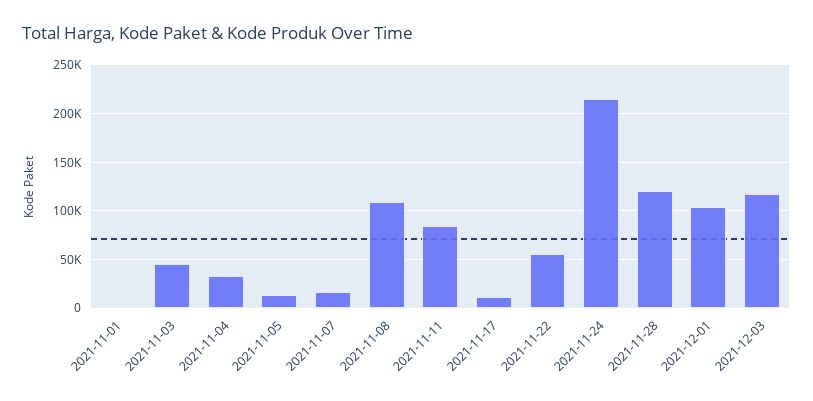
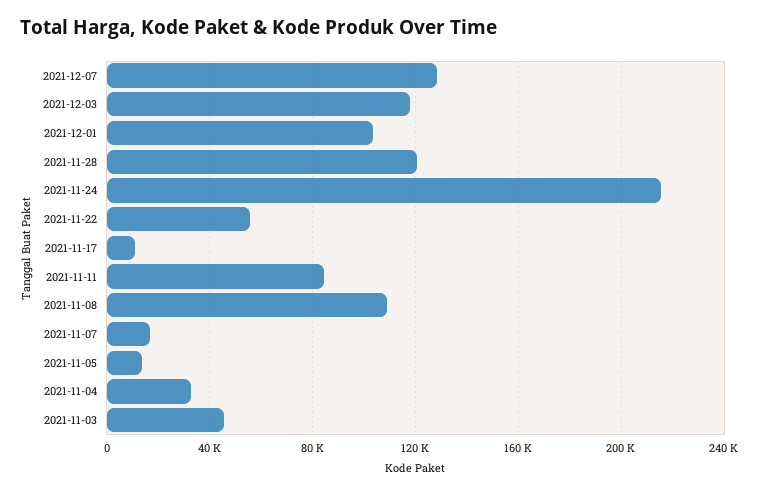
2021-11-01: 0 -> none
2021-12-07: none -> 130000

